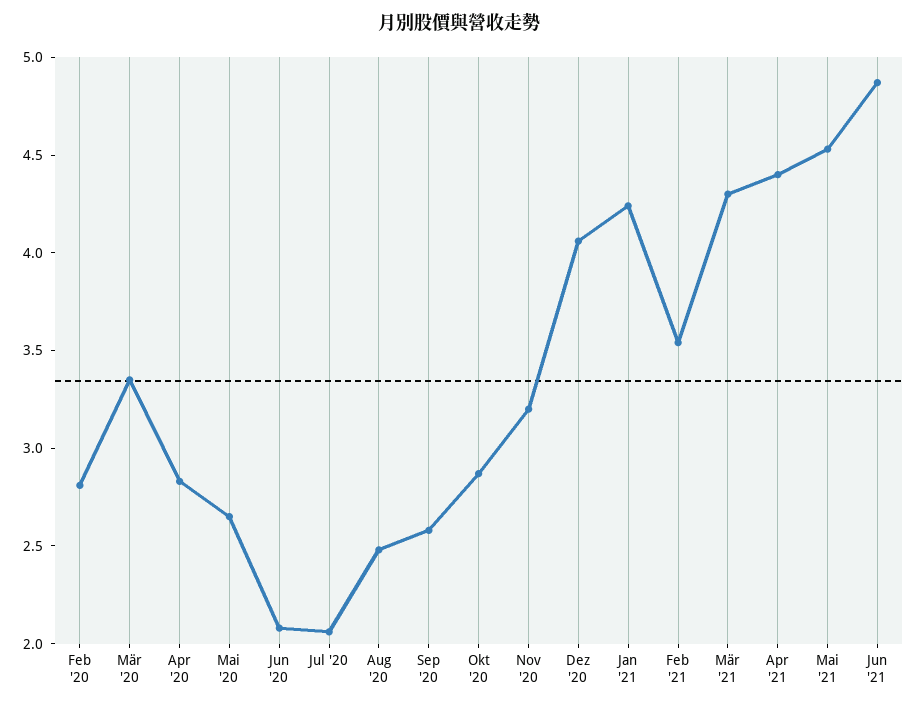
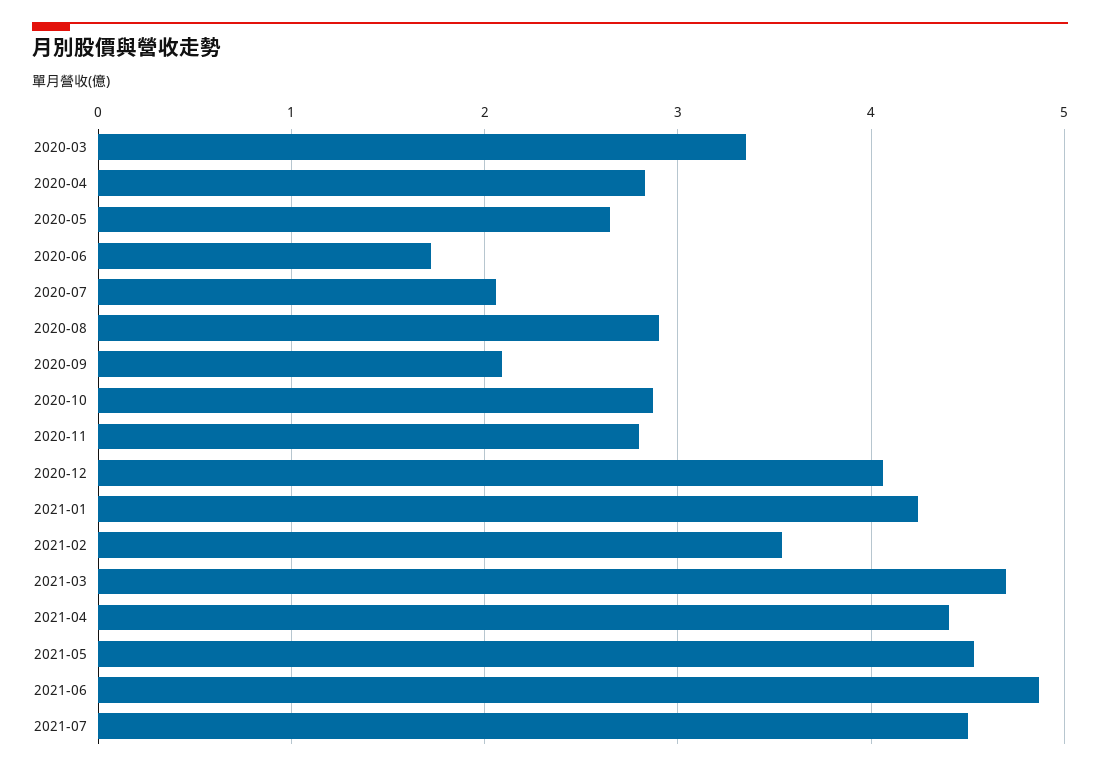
Feb '20: 2.8 -> none
Jun '20: 2.1 -> 1.7
Aug '20: 2.5 -> 2.9
Sep '20: 2.6 -> 2.1
Nov '20: 3.2 -> 2.8
Mär '21: 4.3 -> 4.7
2021-07: none -> 4.5

